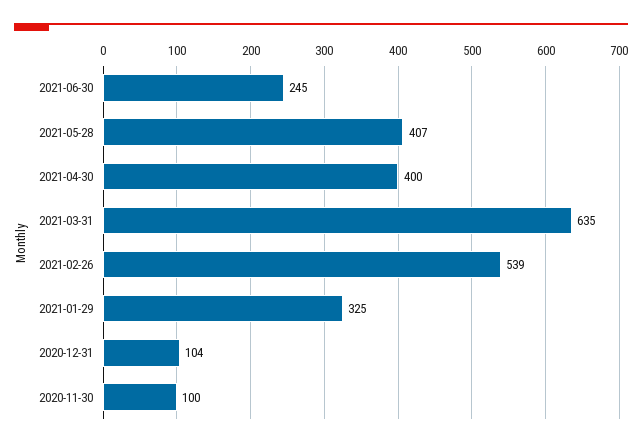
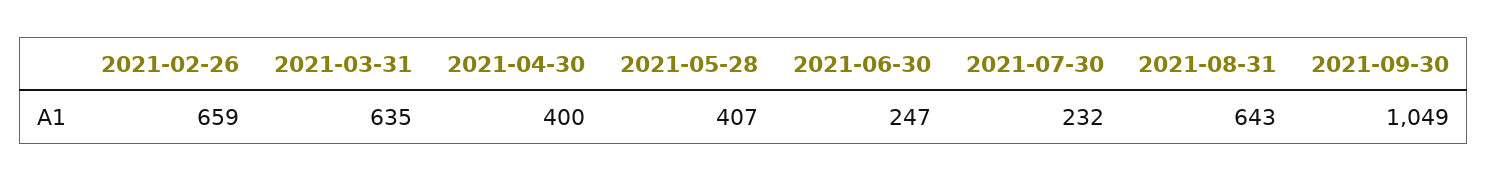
2021-06-30: 245 -> 247
2021-02-26: 539 -> 659
2021-01-29: 325 -> none
2020-12-31: 104 -> none
2020-11-30: 100 -> none
2021-07-30: none -> 232
2021-08-31: none -> 643
2021-09-30: none -> 1049

